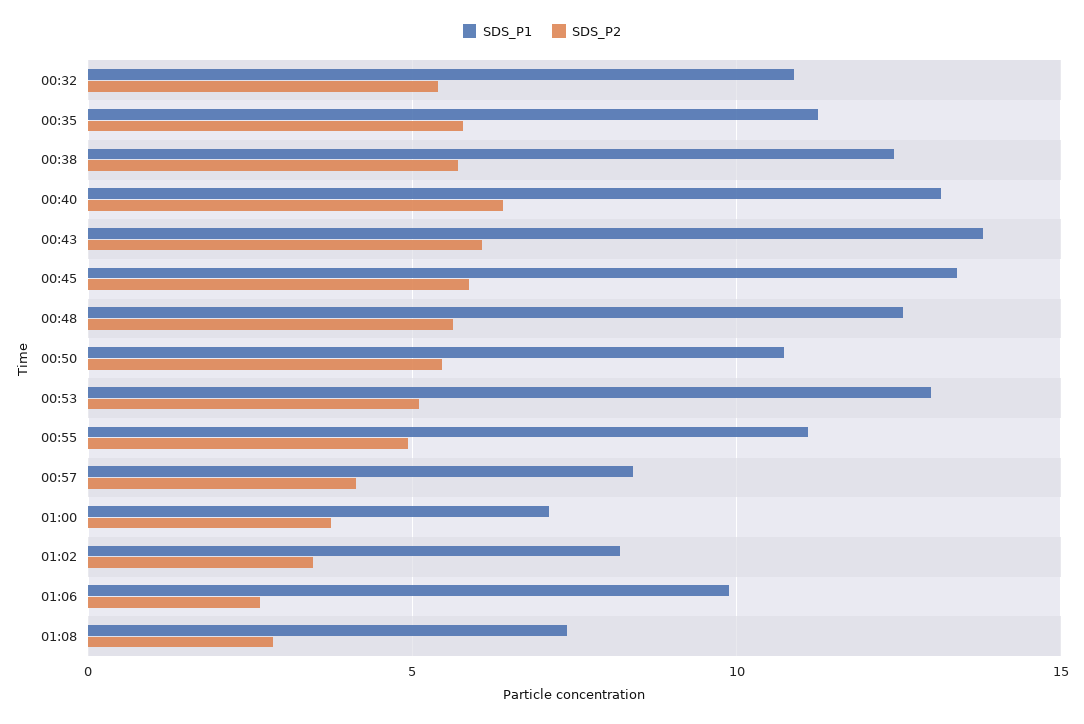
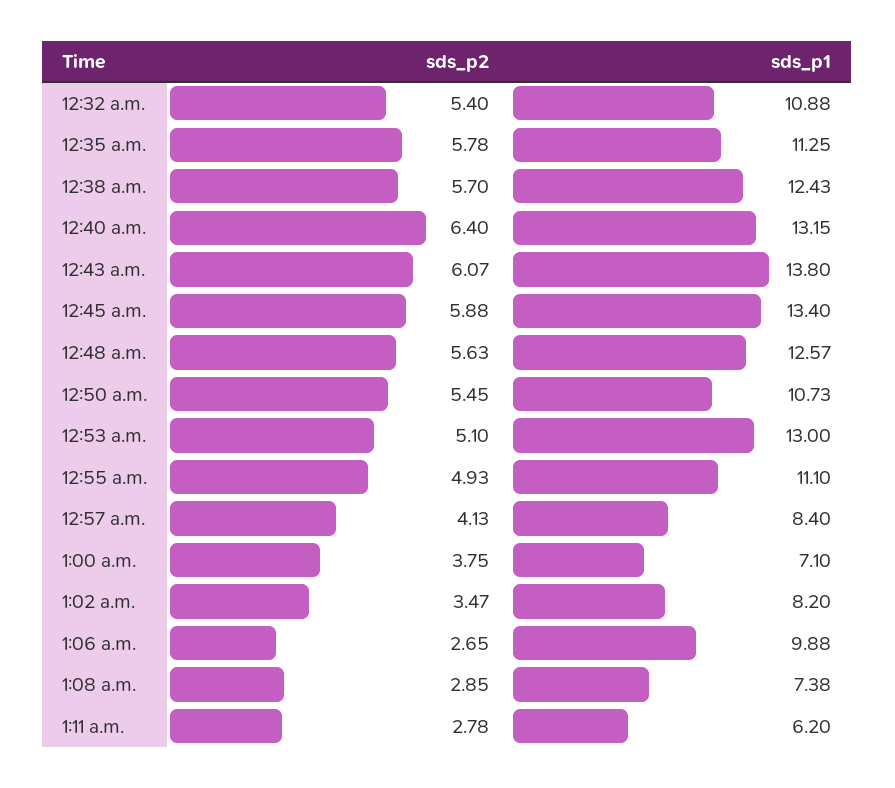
SDS_P2, 1:11 a.m.: none -> 2.78
SDS_P1, 1:11 a.m.: none -> 6.2

